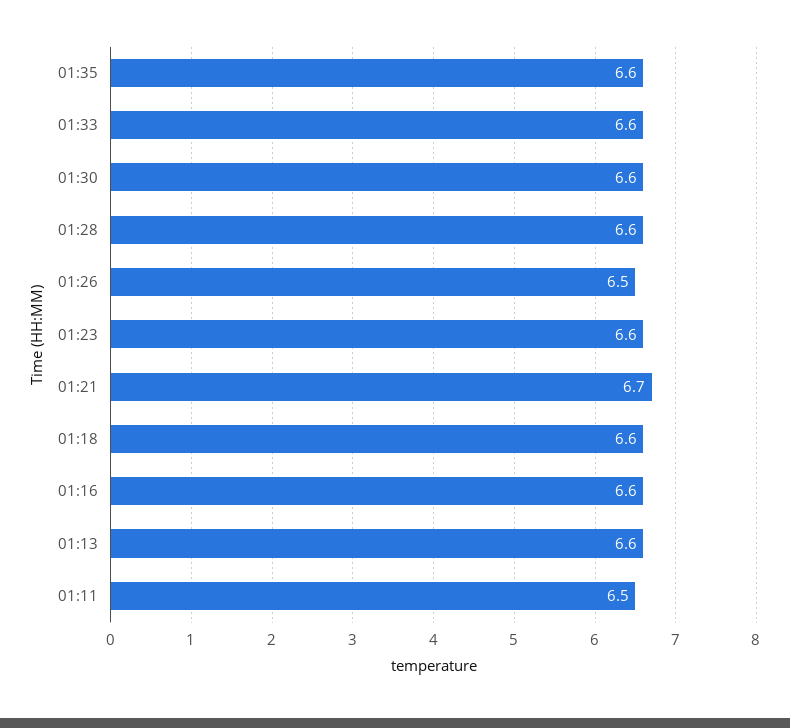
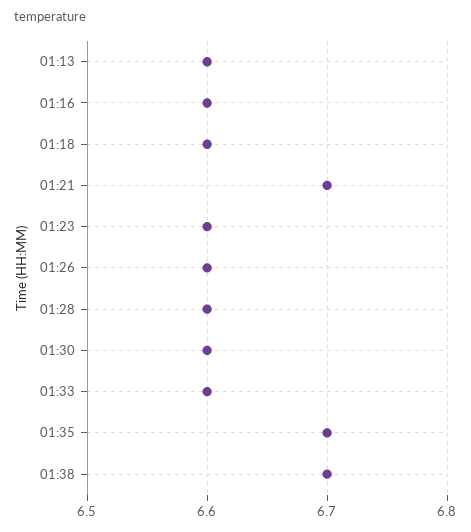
01:35: 6.6 -> 6.7
01:26: 6.5 -> 6.6
01:11: 6.5 -> none
01:38: none -> 6.7

